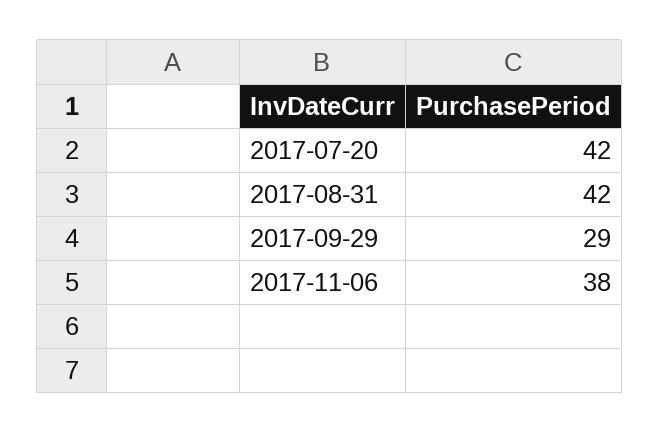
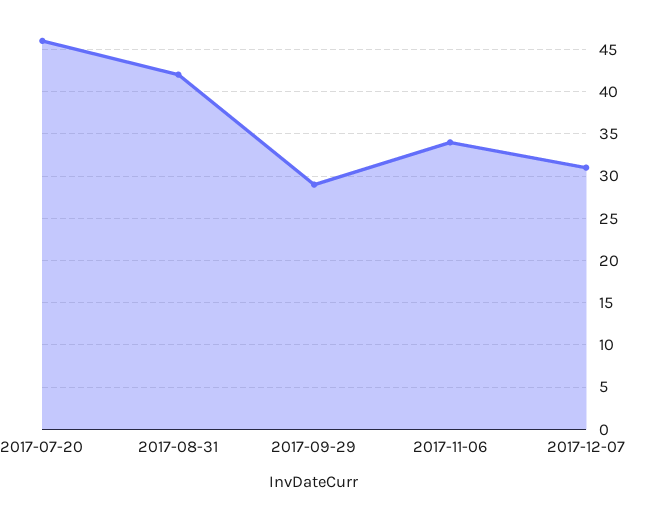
2017-07-20: 42 -> 46
2017-11-06: 38 -> 34
2017-12-07: none -> 31

